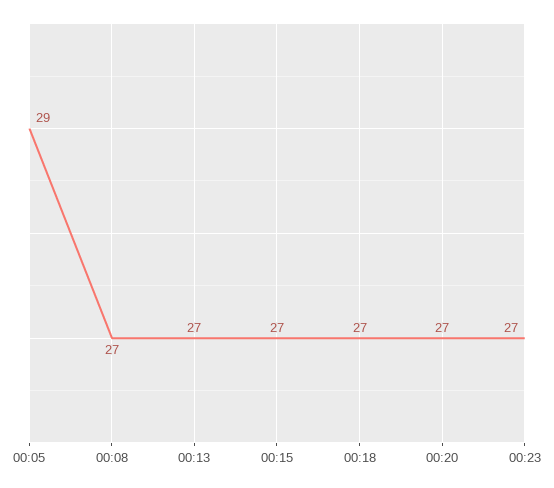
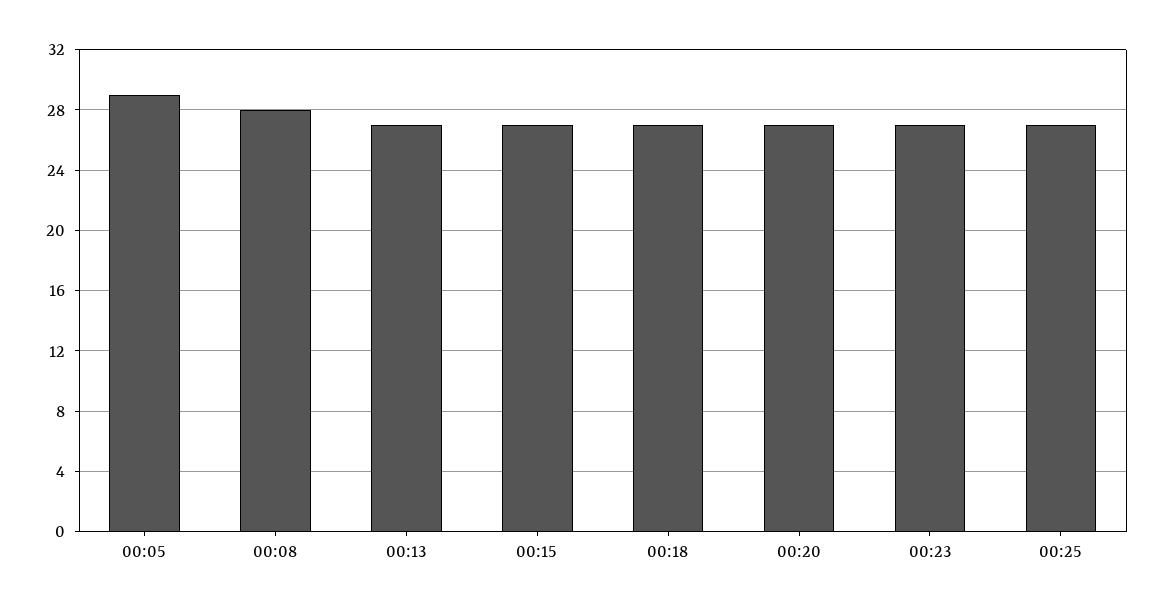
00:08: 27 -> 28
00:25: none -> 27

